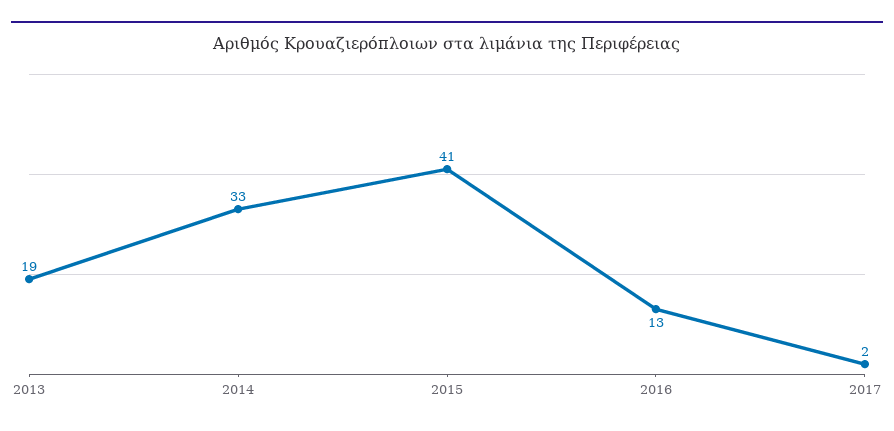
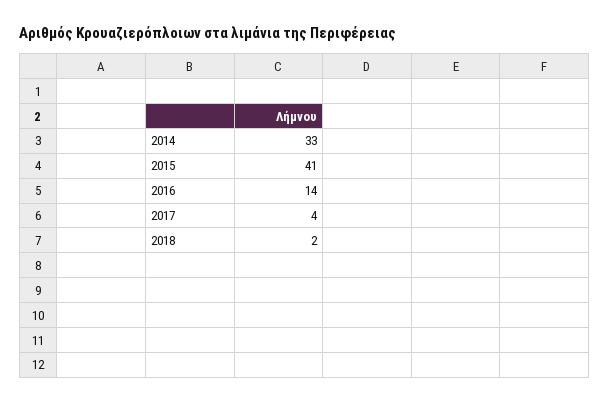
2013: 19 -> none
2016: 13 -> 14
2017: 2 -> 4
2018: none -> 2

